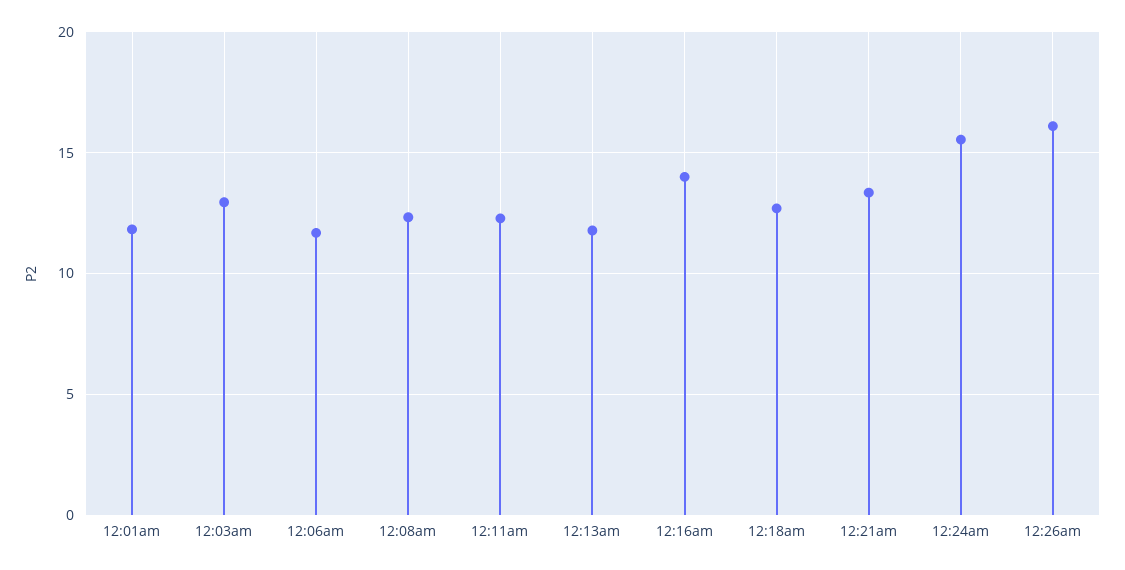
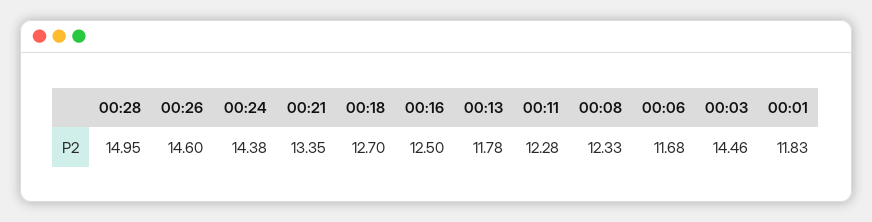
12:03am: 13 -> 14.46
12:16am: 14 -> 12.5
12:24am: 15.5 -> 14.38
12:26am: 16 -> 14.6
00:28: none -> 14.95

